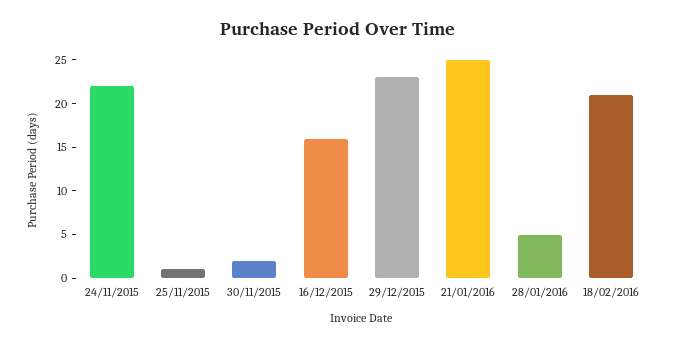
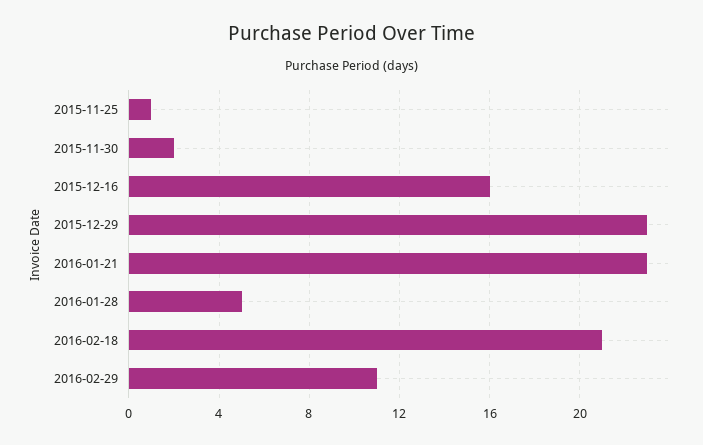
24/11/2015: 22 -> none
21/01/2016: 25 -> 23
2016-02-29: none -> 11

